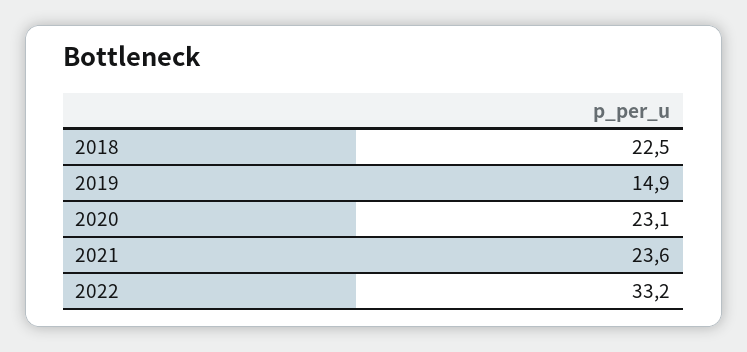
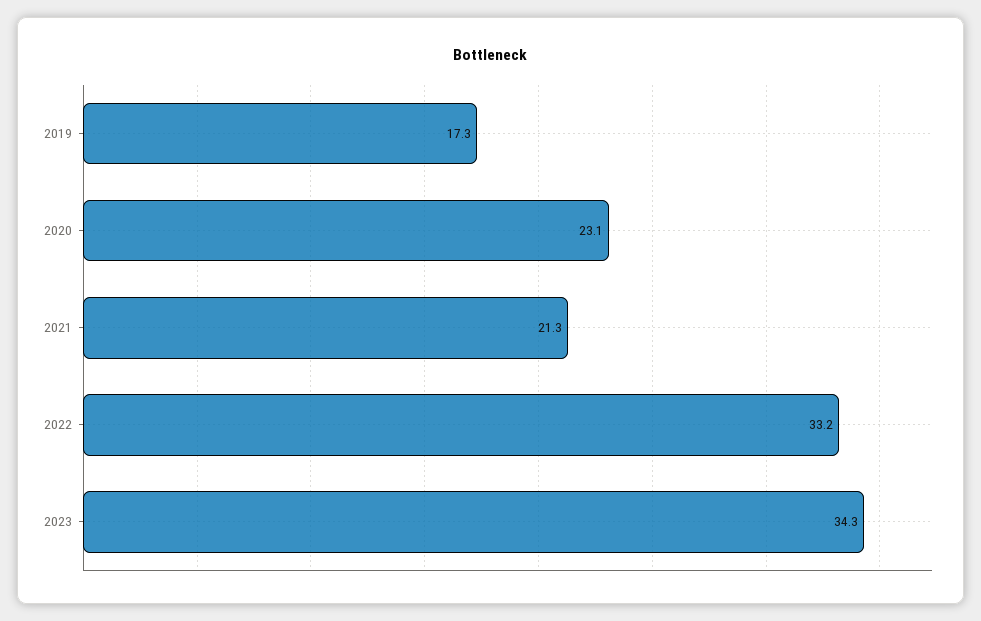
2018: 22.5 -> none
2019: 14.9 -> 17.3
2021: 23.6 -> 21.3
2023: none -> 34.3

